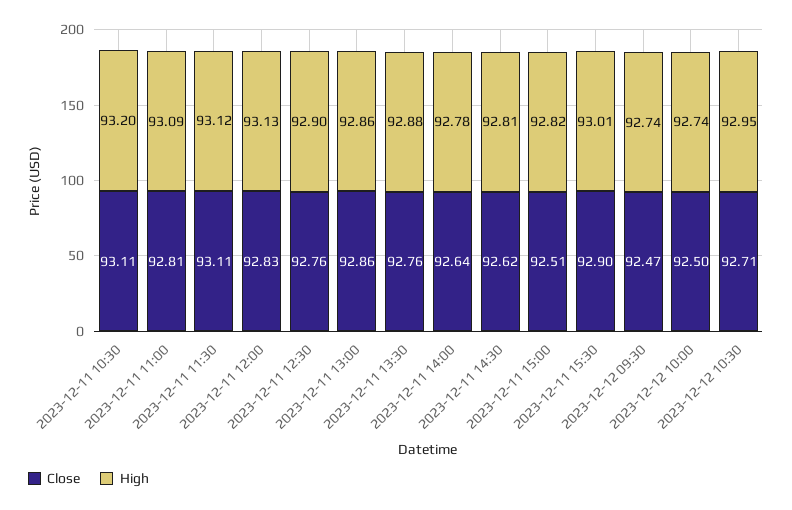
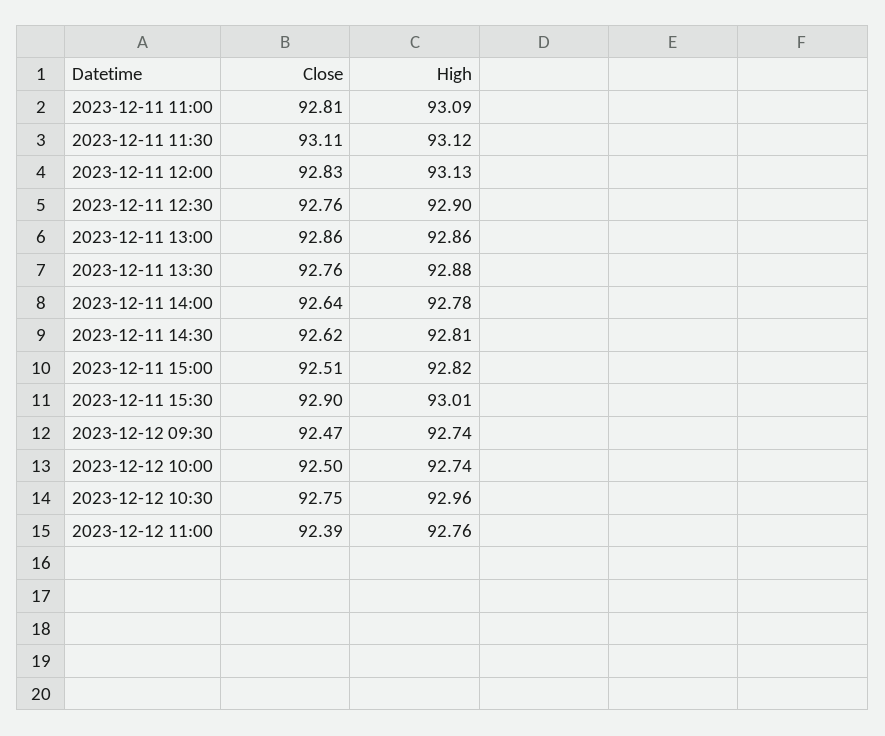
Close, 2023-12-11 10:30: 93.11 -> none
High, 2023-12-11 10:30: 93.2 -> none
Close, 2023-12-12 10:30: 92.71 -> 92.75
High, 2023-12-12 10:30: 92.95 -> 92.96
Close, 2023-12-12 11:00: none -> 92.39
High, 2023-12-12 11:00: none -> 92.76

